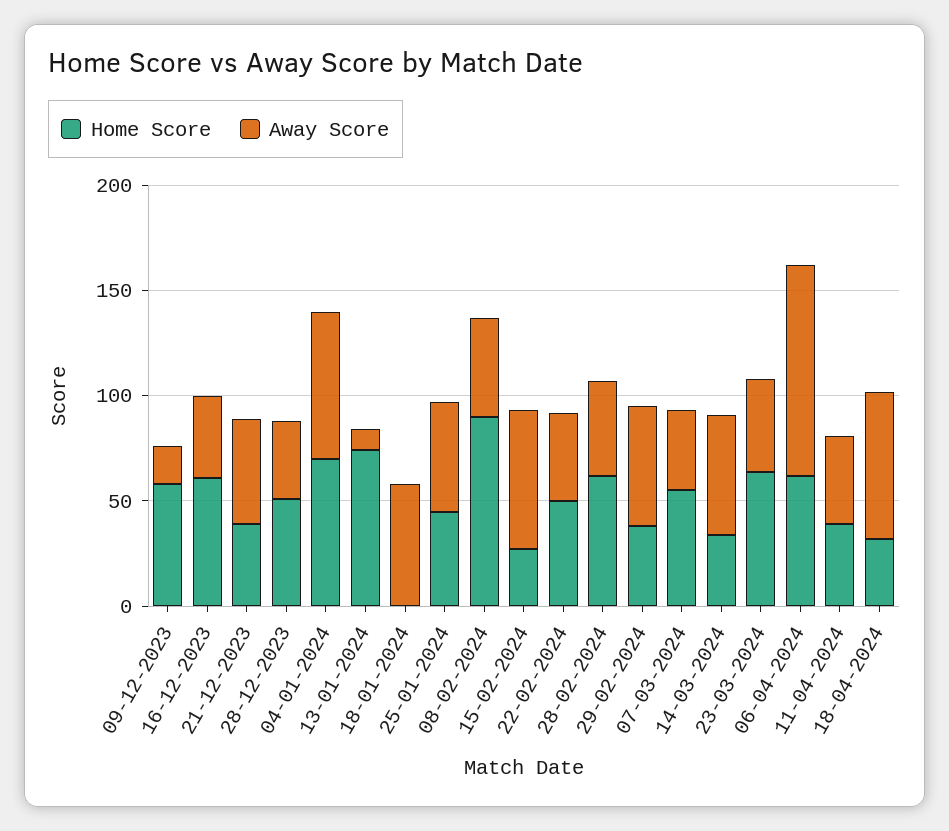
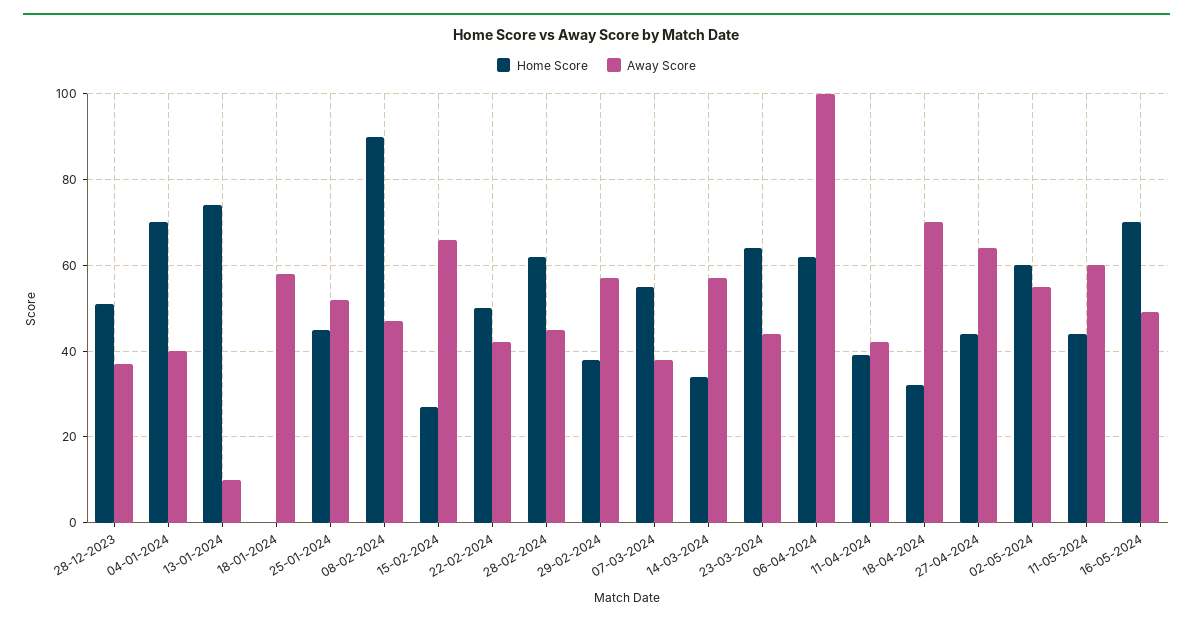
Home Score, 09-12-2023: 60 -> none
Away Score, 09-12-2023: 20 -> none
Home Score, 16-12-2023: 60 -> none
Away Score, 16-12-2023: 40 -> none
Home Score, 21-12-2023: 40 -> none
Away Score, 21-12-2023: 50 -> none
Away Score, 04-01-2024: 70 -> 40
Home Score, 27-04-2024: none -> 45
Away Score, 27-04-2024: none -> 65
Home Score, 02-05-2024: none -> 60
Away Score, 02-05-2024: none -> 55
Home Score, 11-05-2024: none -> 45
Away Score, 11-05-2024: none -> 60
Home Score, 16-05-2024: none -> 70
Away Score, 16-05-2024: none -> 50

